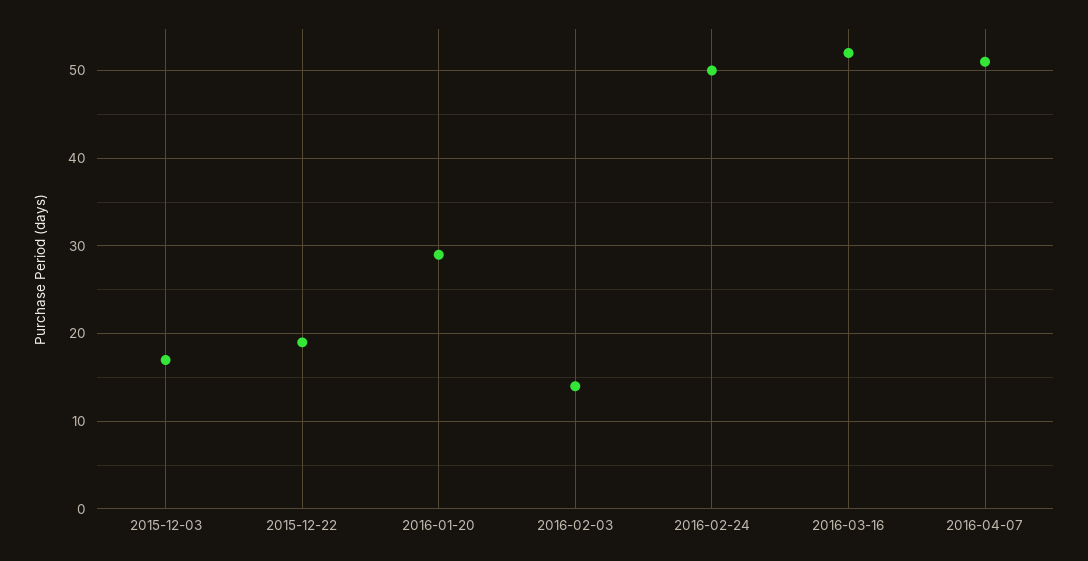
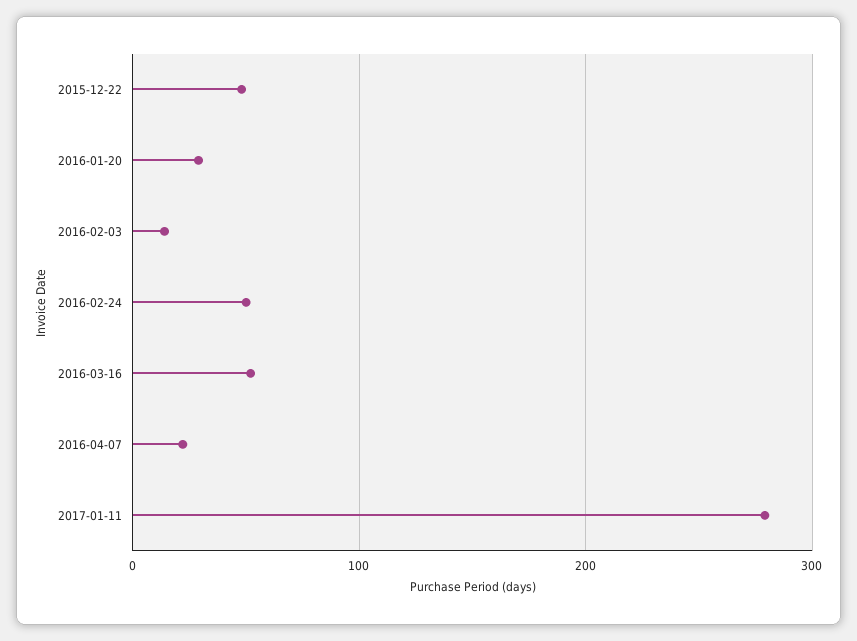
2015-12-03: 17 -> none
2015-12-22: 19 -> 50
2016-04-07: 51 -> 20
2017-01-11: none -> 280

